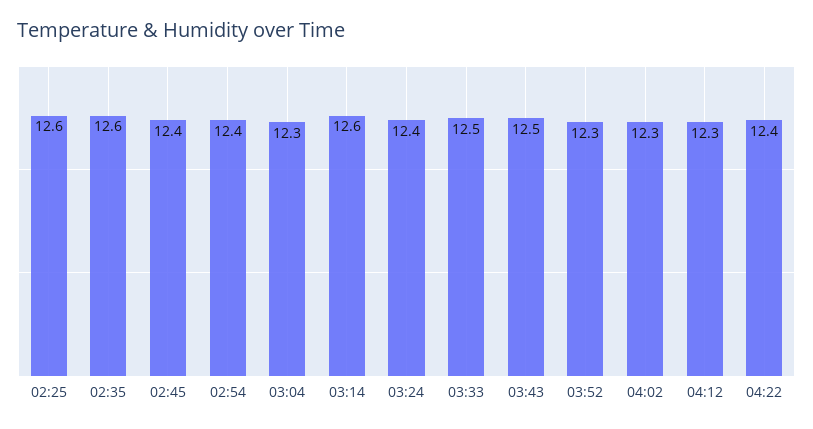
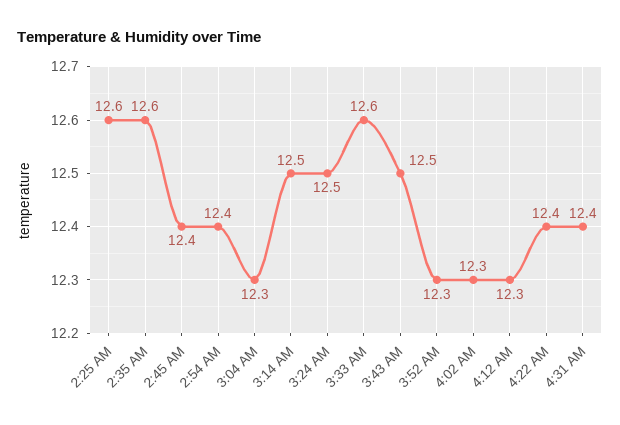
03:14: 12.6 -> 12.5
03:24: 12.4 -> 12.5
03:33: 12.5 -> 12.6
4:31 AM: none -> 12.4

